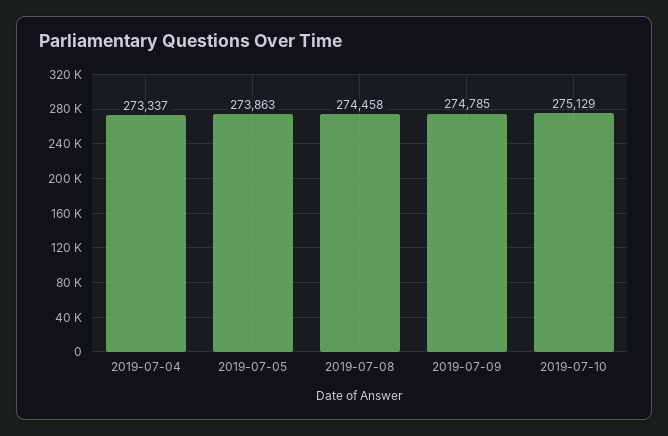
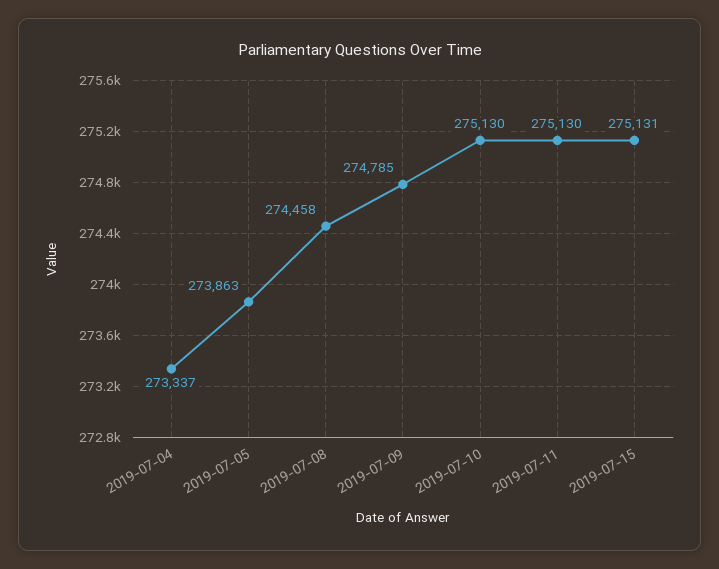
2019-07-10: 275129 -> 275130
2019-07-11: none -> 275130
2019-07-15: none -> 275131

